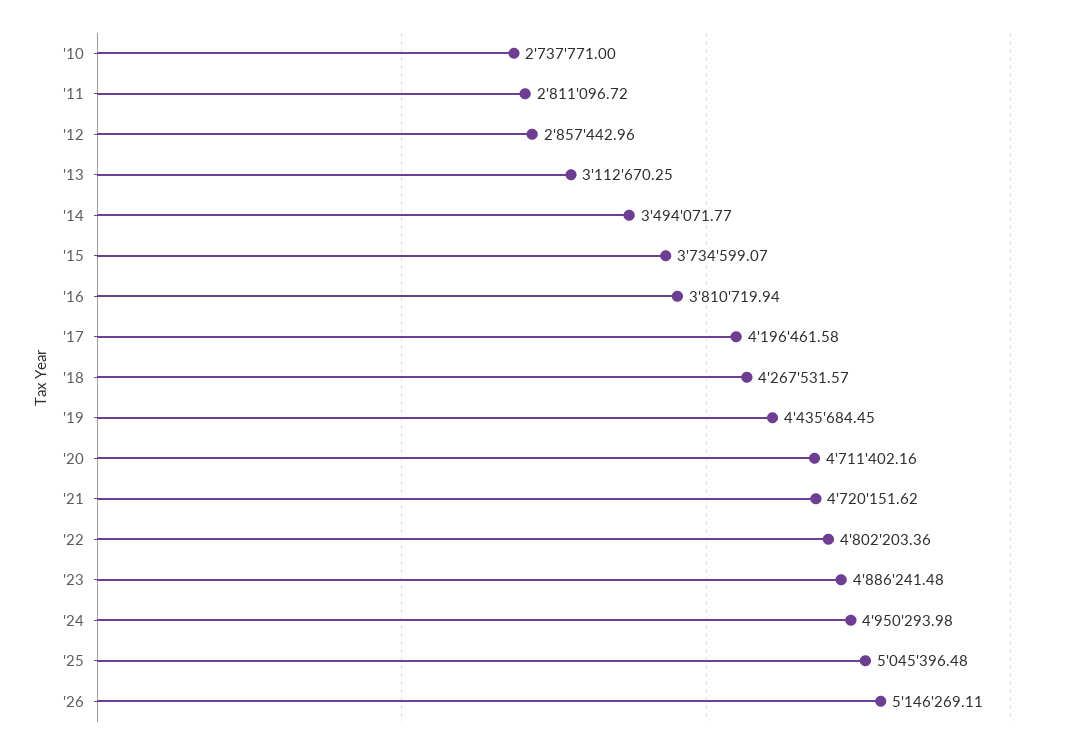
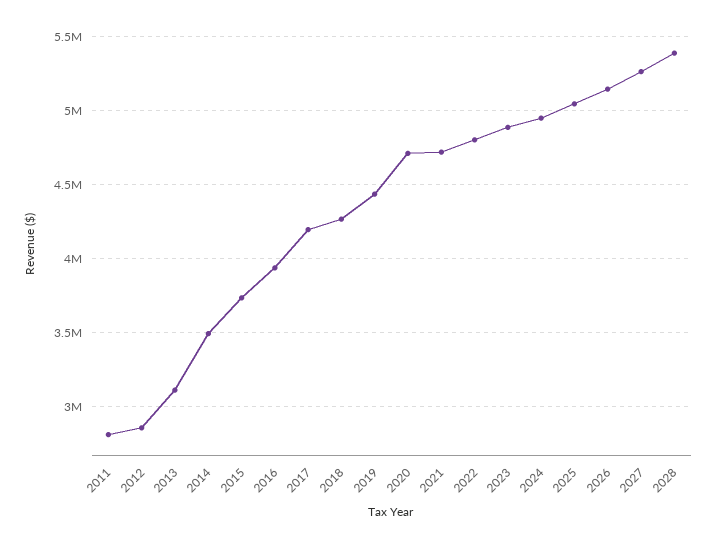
'10: 2737771 -> none
'16: 3810719.94 -> 3950000
2027: none -> 5250000
2028: none -> 5400000

